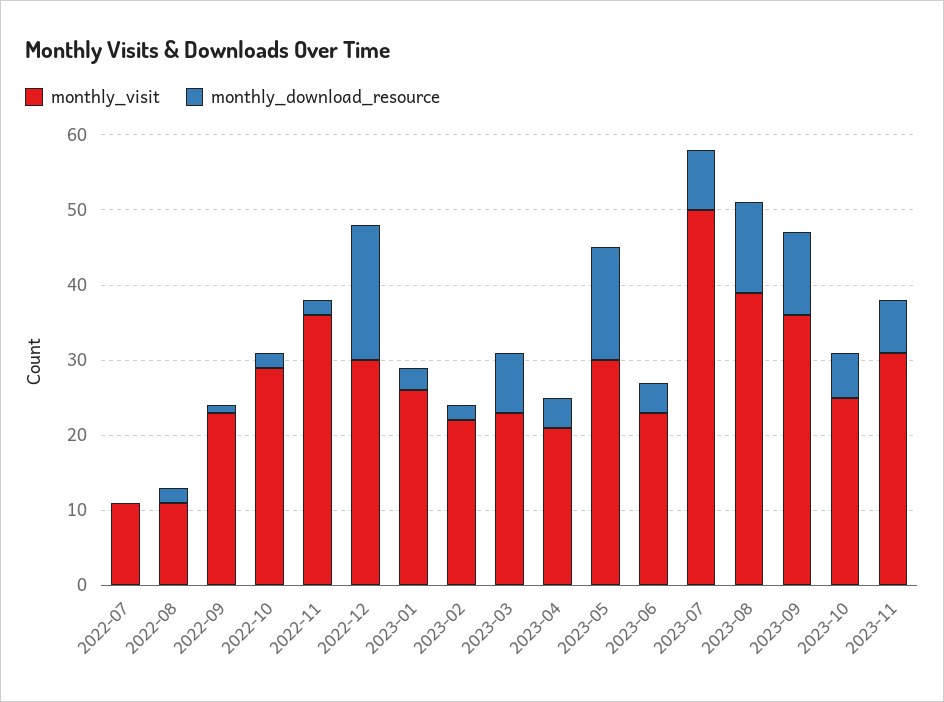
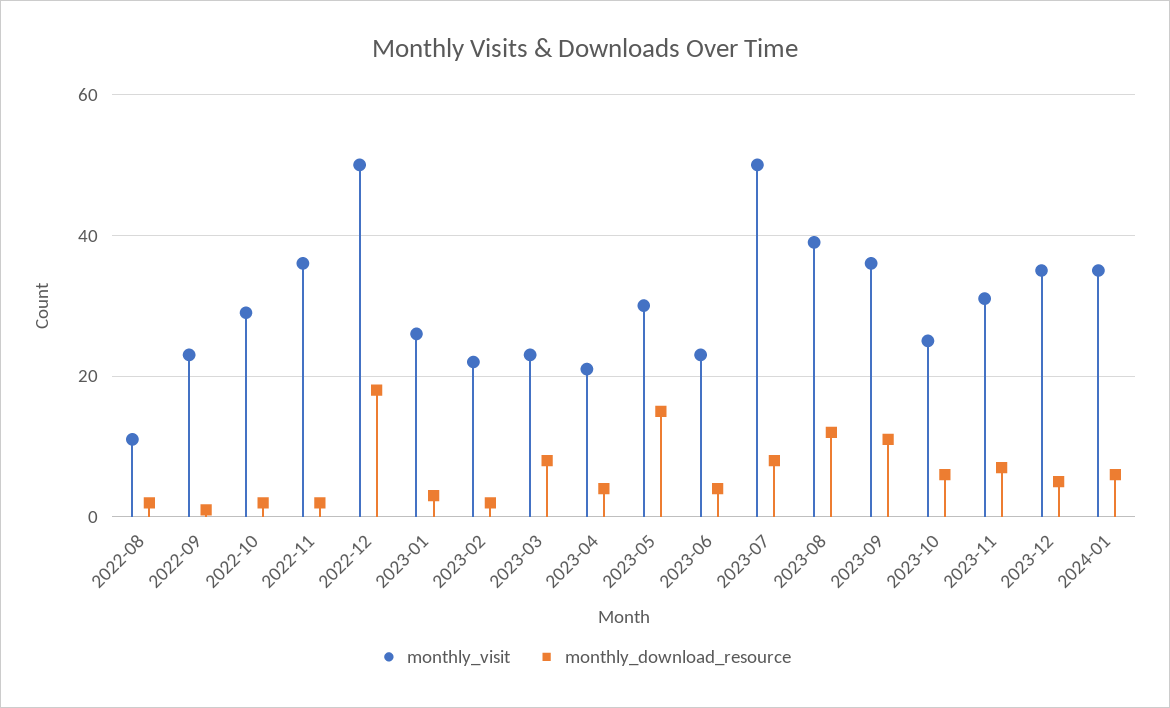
monthly_visit, 2022-07: 10 -> none
monthly_download_resource, 2022-07: 0 -> none
monthly_visit, 2022-12: 30 -> 50
monthly_visit, 2023-12: none -> 35
monthly_download_resource, 2023-12: none -> 5
monthly_visit, 2024-01: none -> 35
monthly_download_resource, 2024-01: none -> 5

